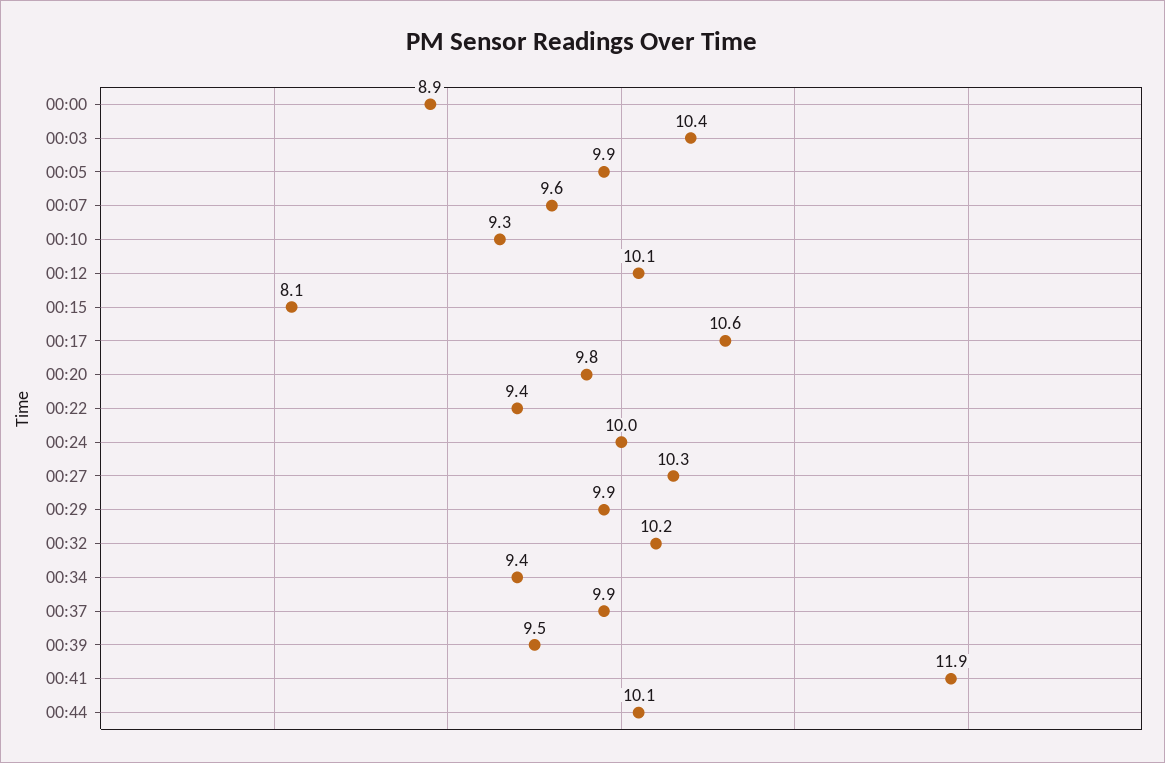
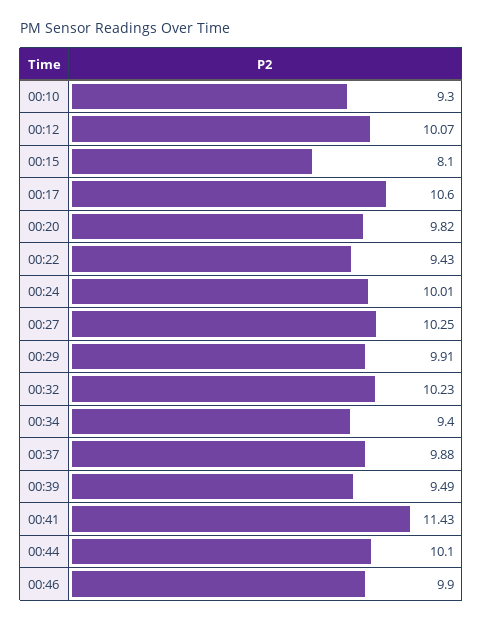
00:00: 8.9 -> none
00:03: 10.4 -> none
00:05: 9.9 -> none
00:07: 9.6 -> none
00:41: 11.9 -> 11.43
00:46: none -> 9.9

